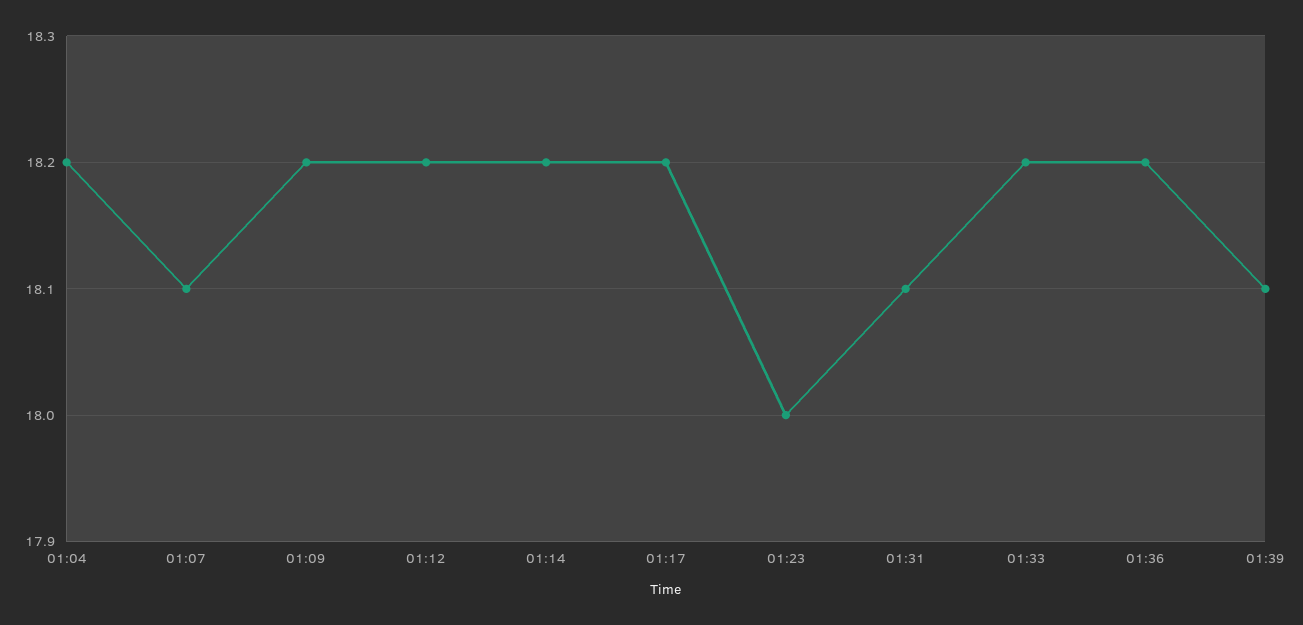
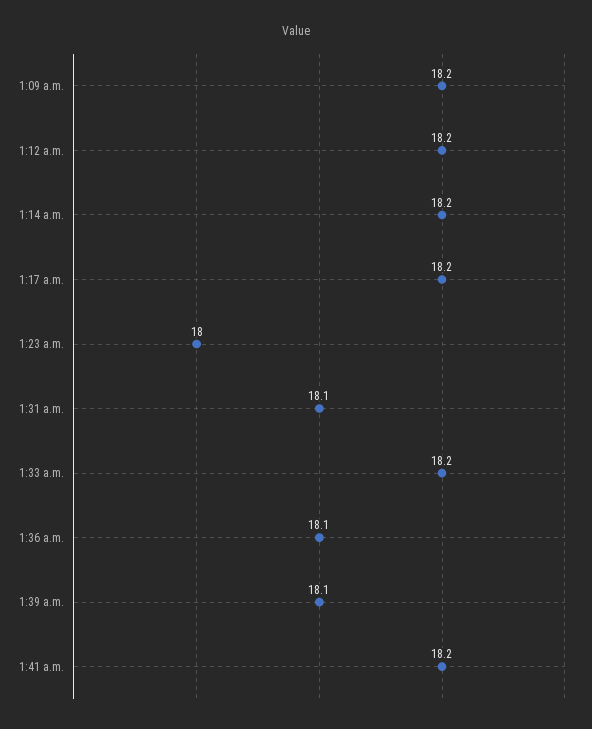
01:04: 18.2 -> none
01:07: 18.1 -> none
01:36: 18.2 -> 18.1
1:41 a.m.: none -> 18.2

